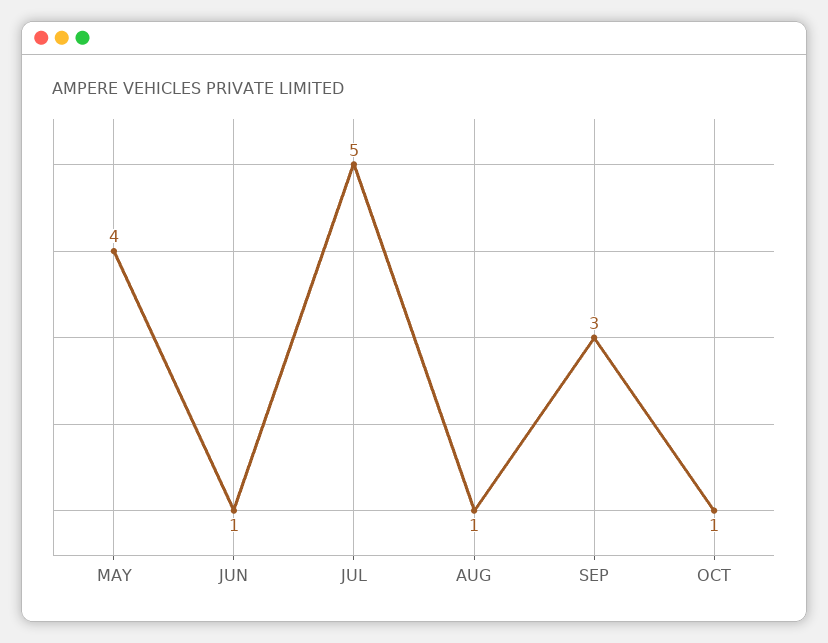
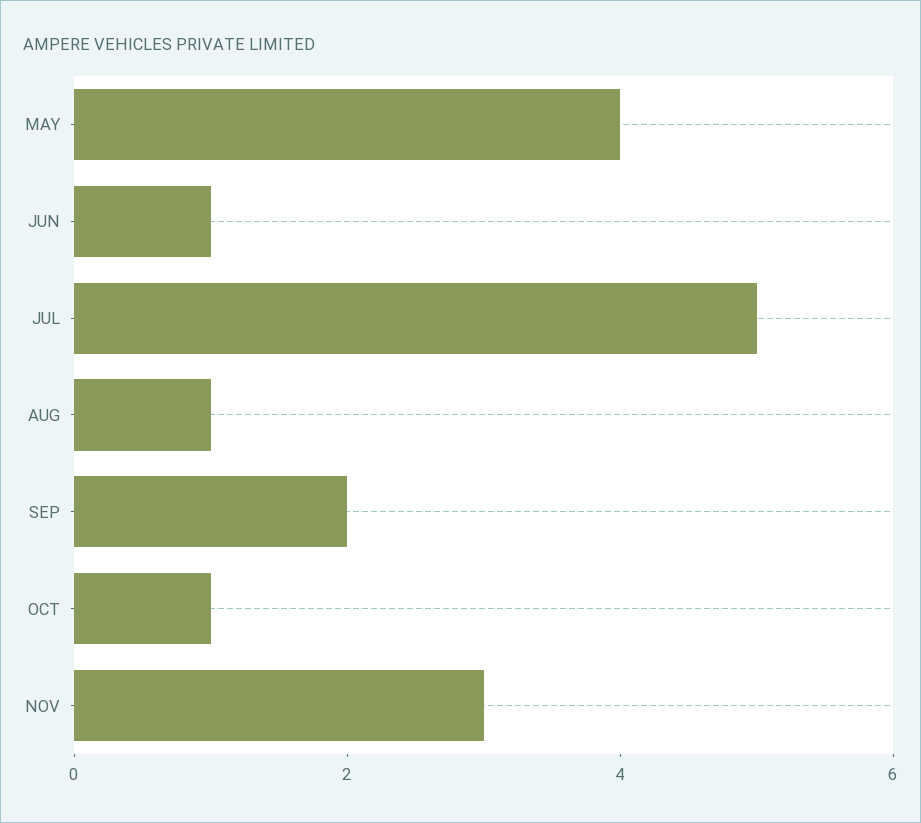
SEP: 3 -> 2
NOV: none -> 3

